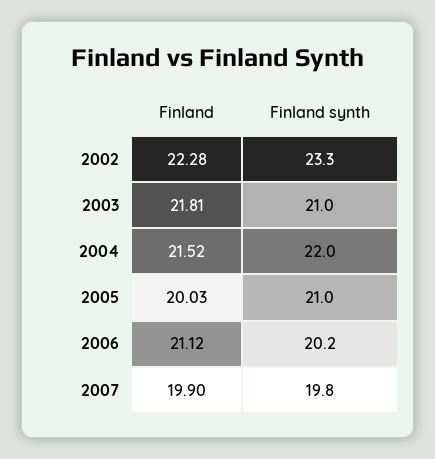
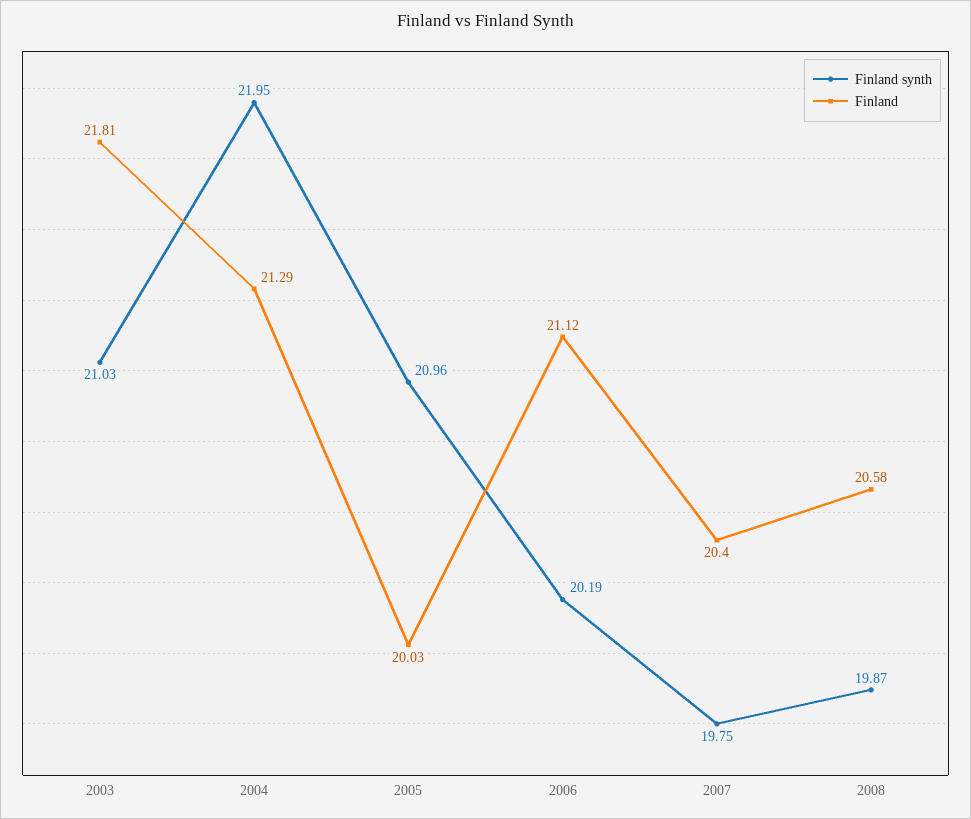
Finland, 2002: 22.28 -> none
Finland synth, 2002: 23.3 -> none
Finland, 2004: 21.52 -> 21.29
Finland, 2007: 19.9 -> 20.4
Finland synth, 2008: none -> 19.87
Finland, 2008: none -> 20.58

